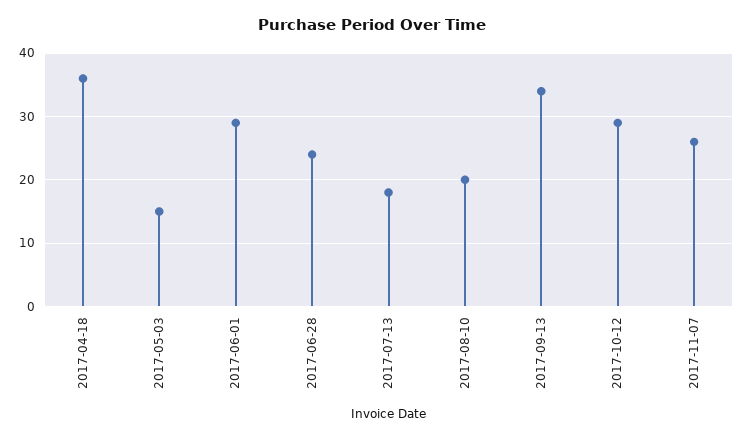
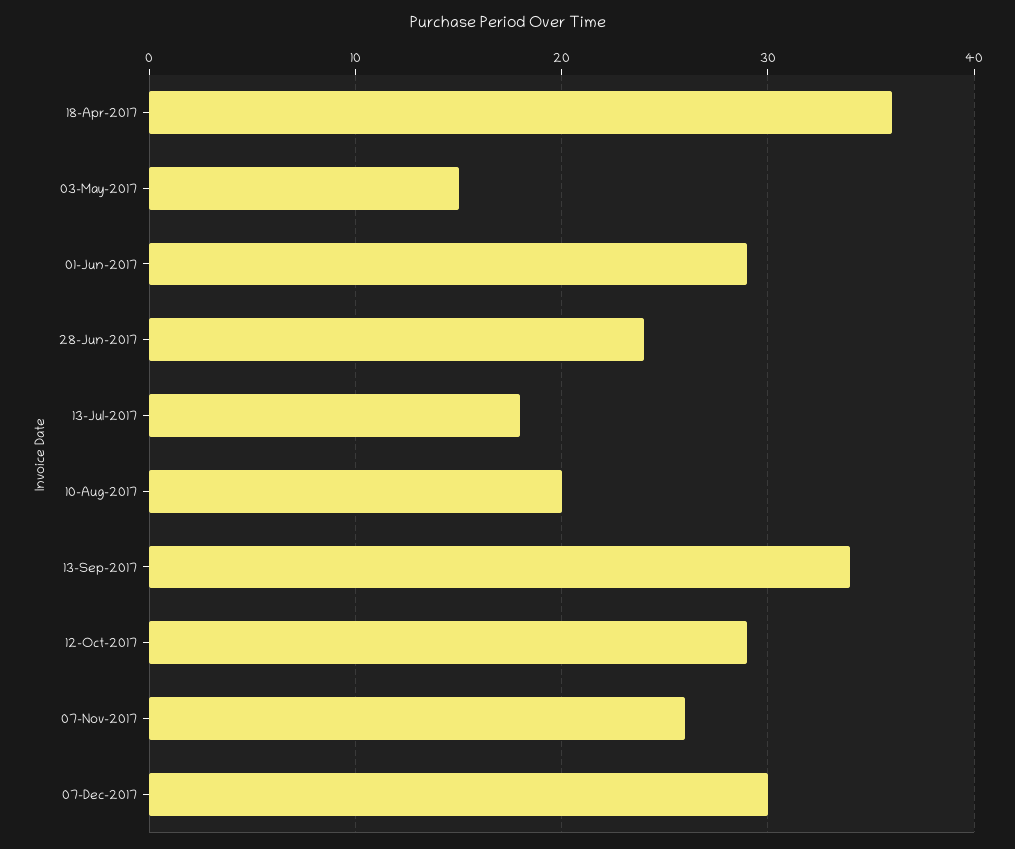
07-Dec-2017: none -> 30

